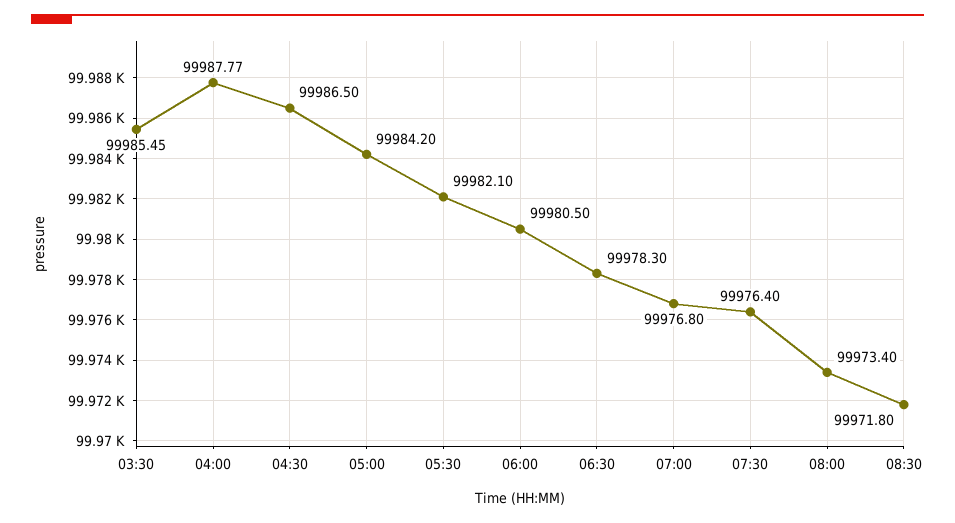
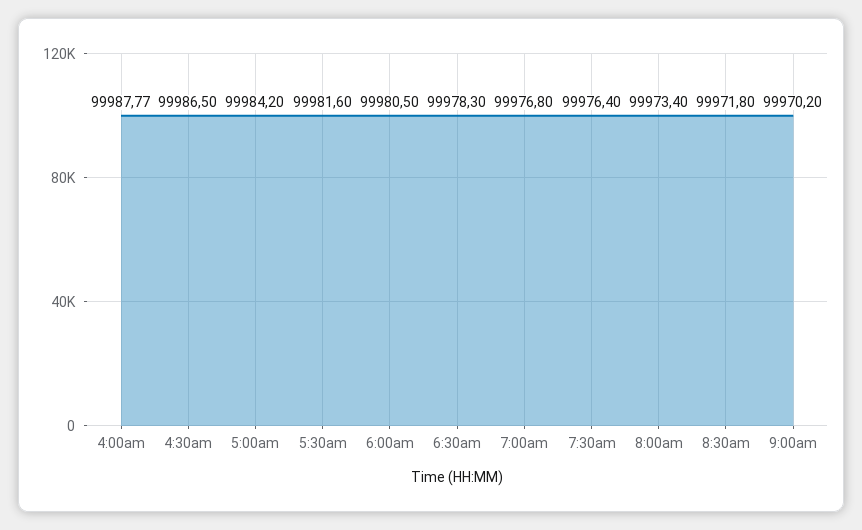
03:30: 99985.45 -> none
05:30: 99982.1 -> 99981.6
9:00am: none -> 99970.2

